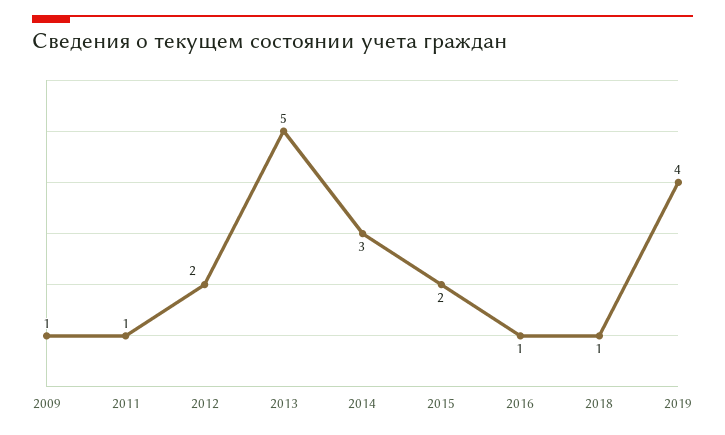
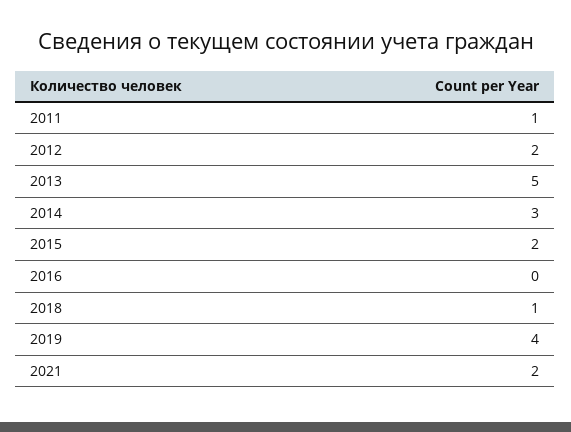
2009: 1 -> none
2016: 1 -> 0
2021: none -> 2

